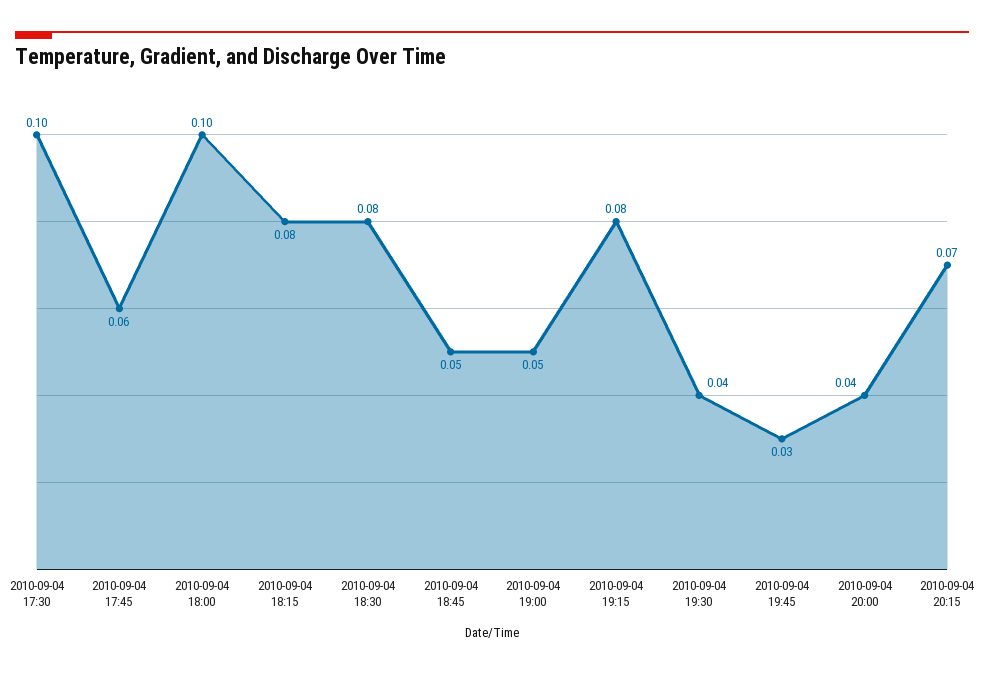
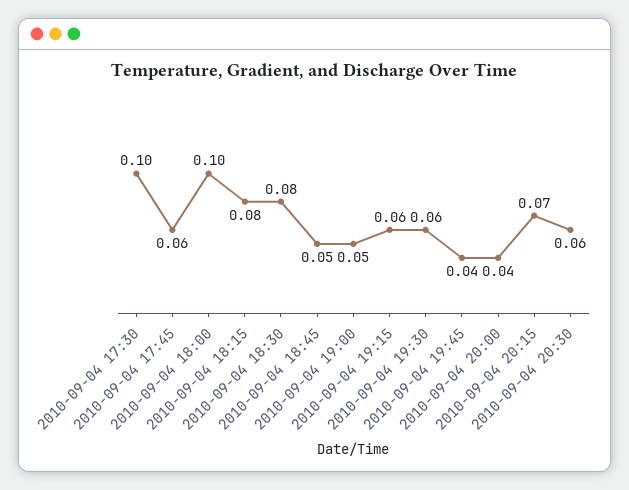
2010-09-04 19:15: 0.08 -> 0.06
2010-09-04 19:30: 0.04 -> 0.06
2010-09-04 19:45: 0.03 -> 0.04
2010-09-04 20:30: none -> 0.06

